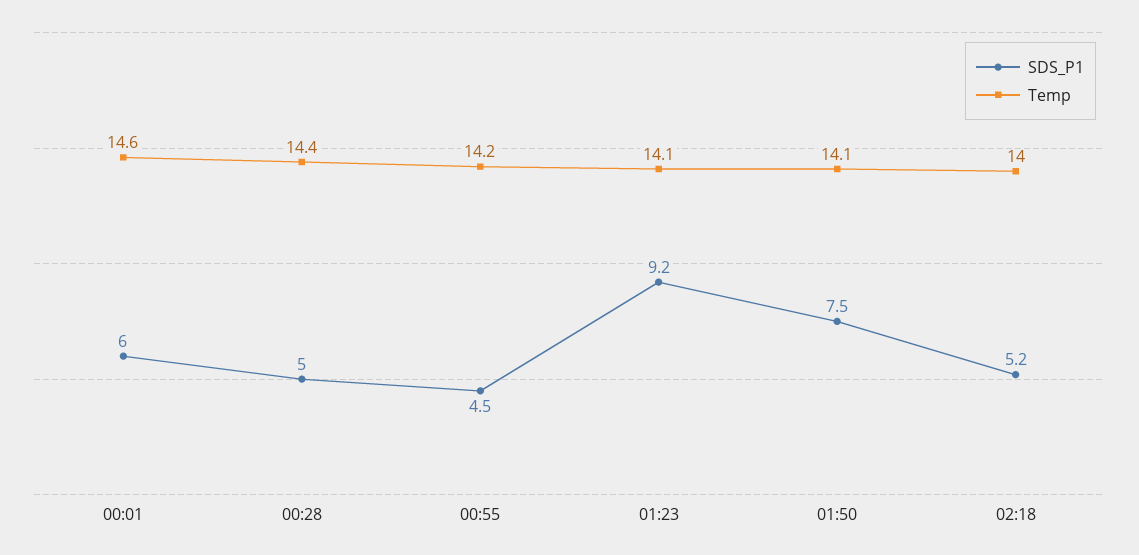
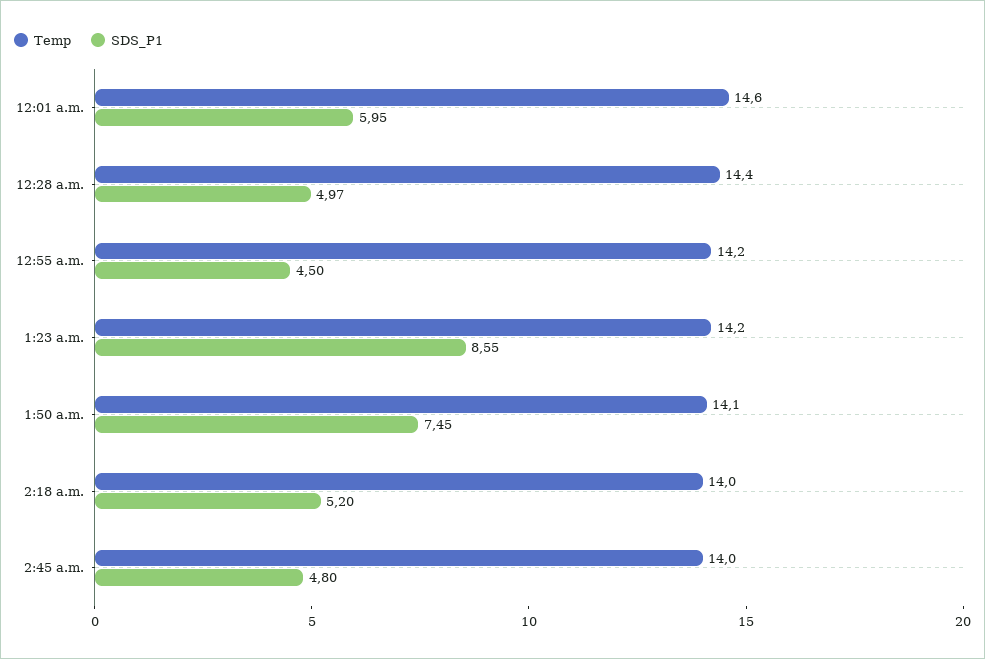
SDS_P1, 01:23: 9.2 -> 8.55
Temp, 01:23: 14.1 -> 14.2
Temp, 2:45 a.m.: none -> 14
SDS_P1, 2:45 a.m.: none -> 4.8

